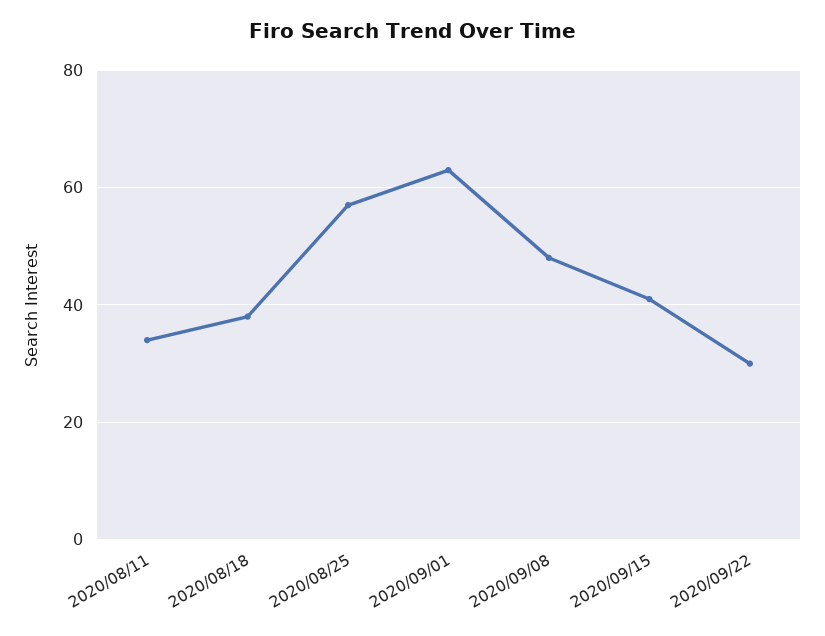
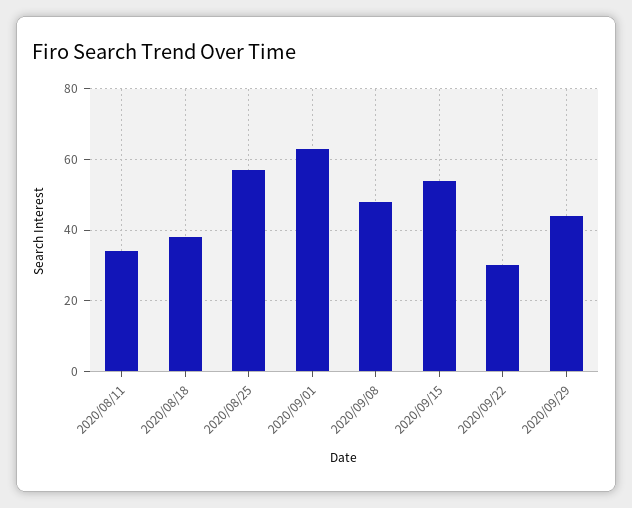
2020/09/15: 40 -> 55
2020/09/29: none -> 45

